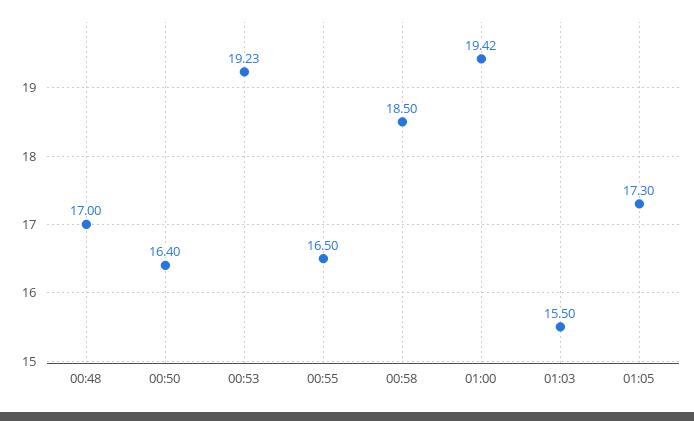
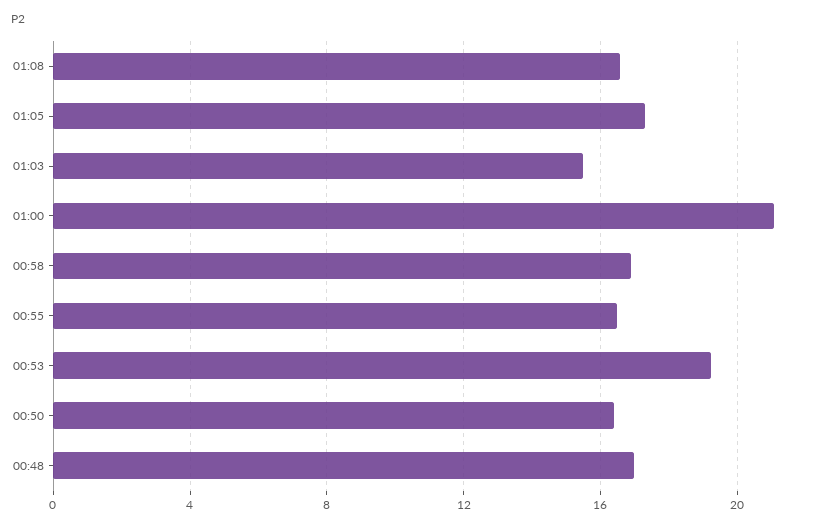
00:58: 18.5 -> 17
01:00: 19.42 -> 21
01:08: none -> 16.5

